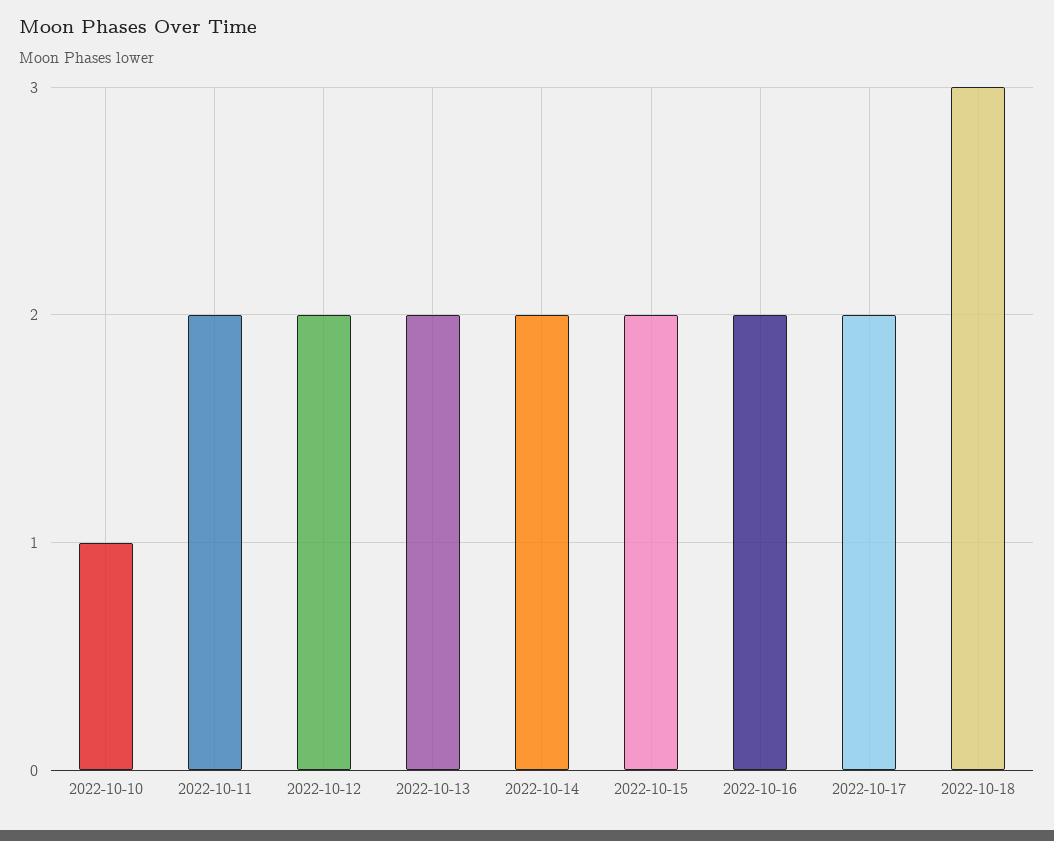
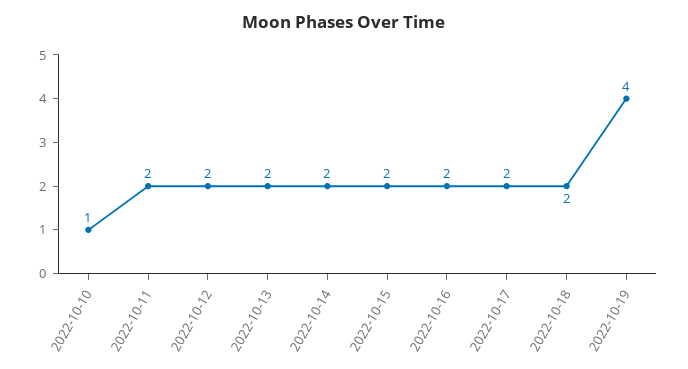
2022-10-18: 3 -> 2
2022-10-19: none -> 4

